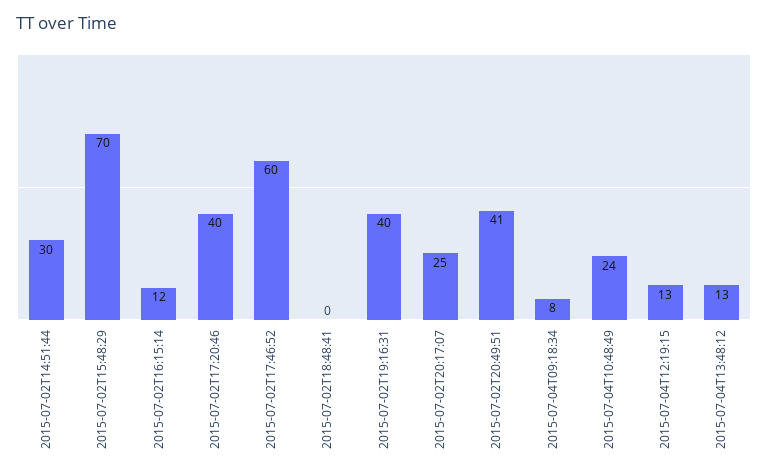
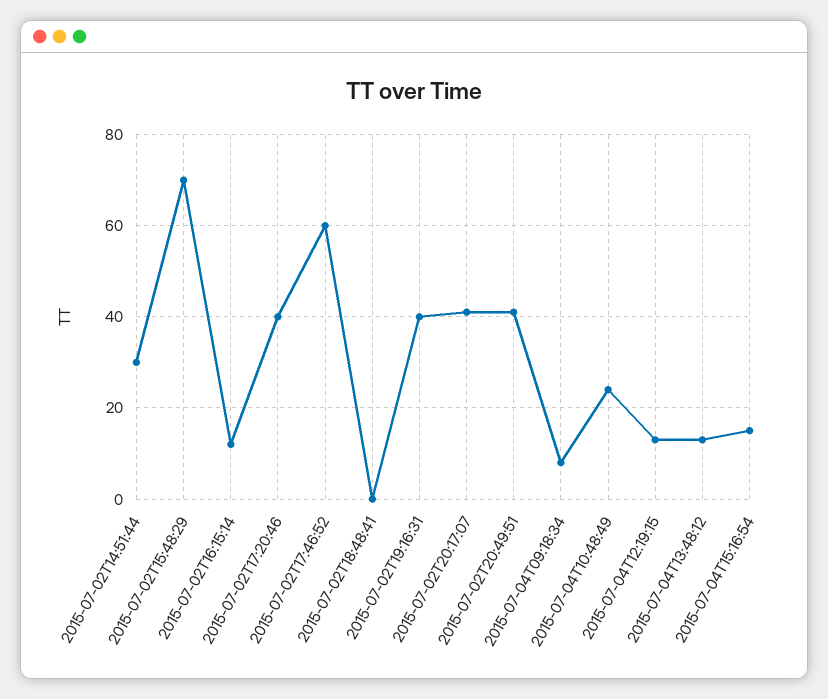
2015-07-02T20:17:07: 25 -> 40
2015-07-04T15:16:54: none -> 15

